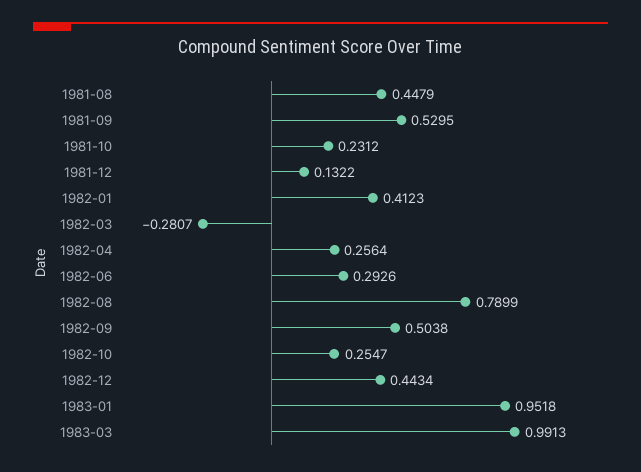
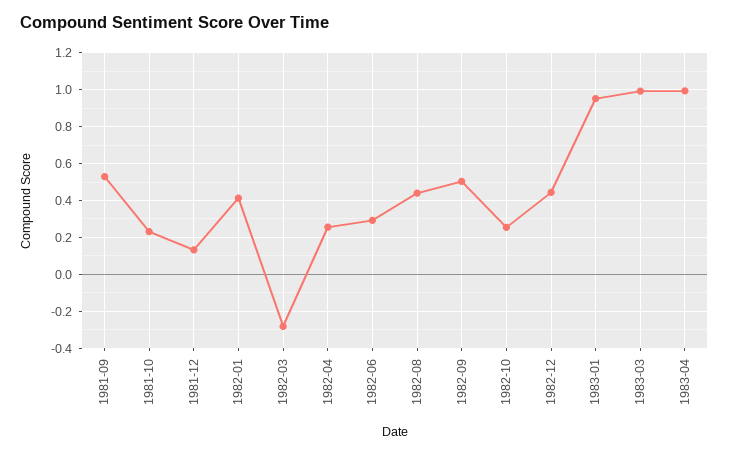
1981-08: 0.4479 -> none
1982-08: 0.7899 -> 0.45
1983-04: none -> 1

